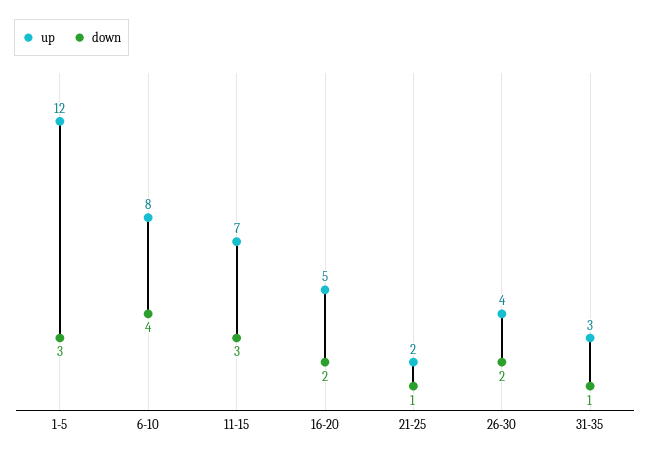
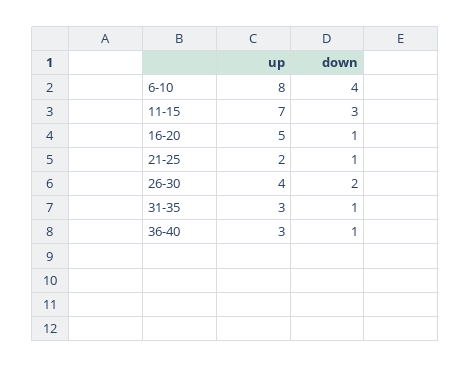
up, 1-5: 12 -> none
down, 1-5: 3 -> none
down, 16-20: 2 -> 1
up, 36-40: none -> 3
down, 36-40: none -> 1

